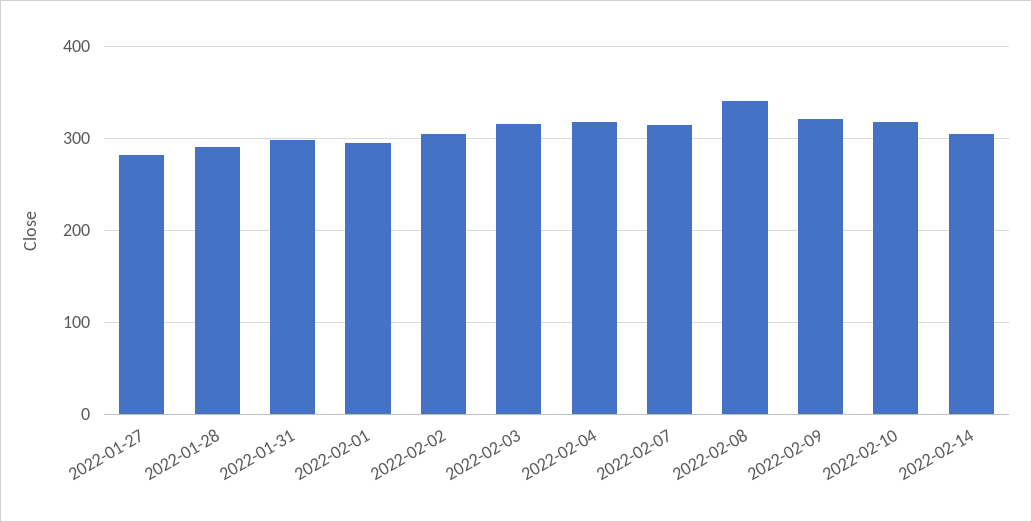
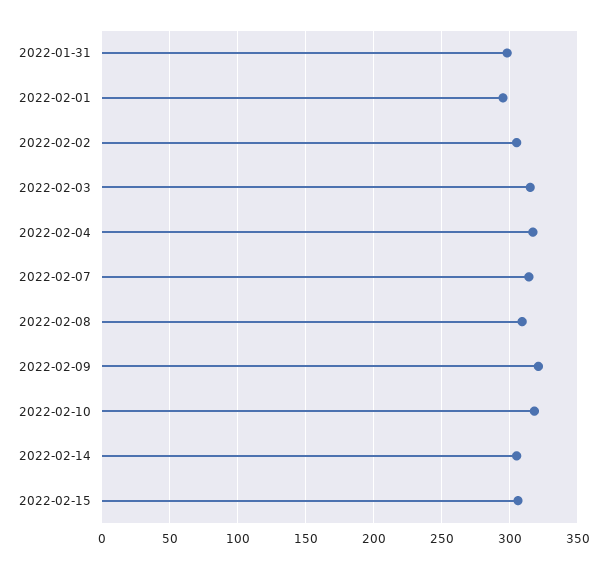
2022-01-27: 280 -> none
2022-01-28: 290 -> none
2022-02-08: 340 -> 310
2022-02-15: none -> 305

